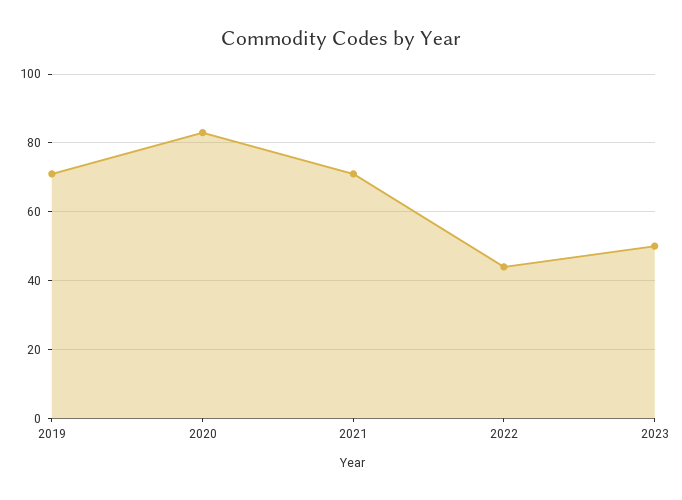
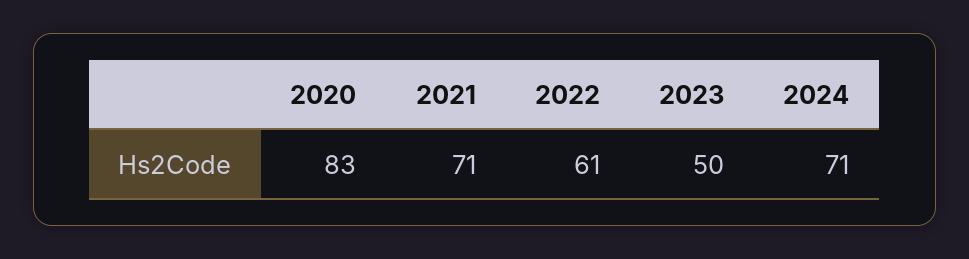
2019: 70 -> none
2022: 45 -> 61
2024: none -> 71

